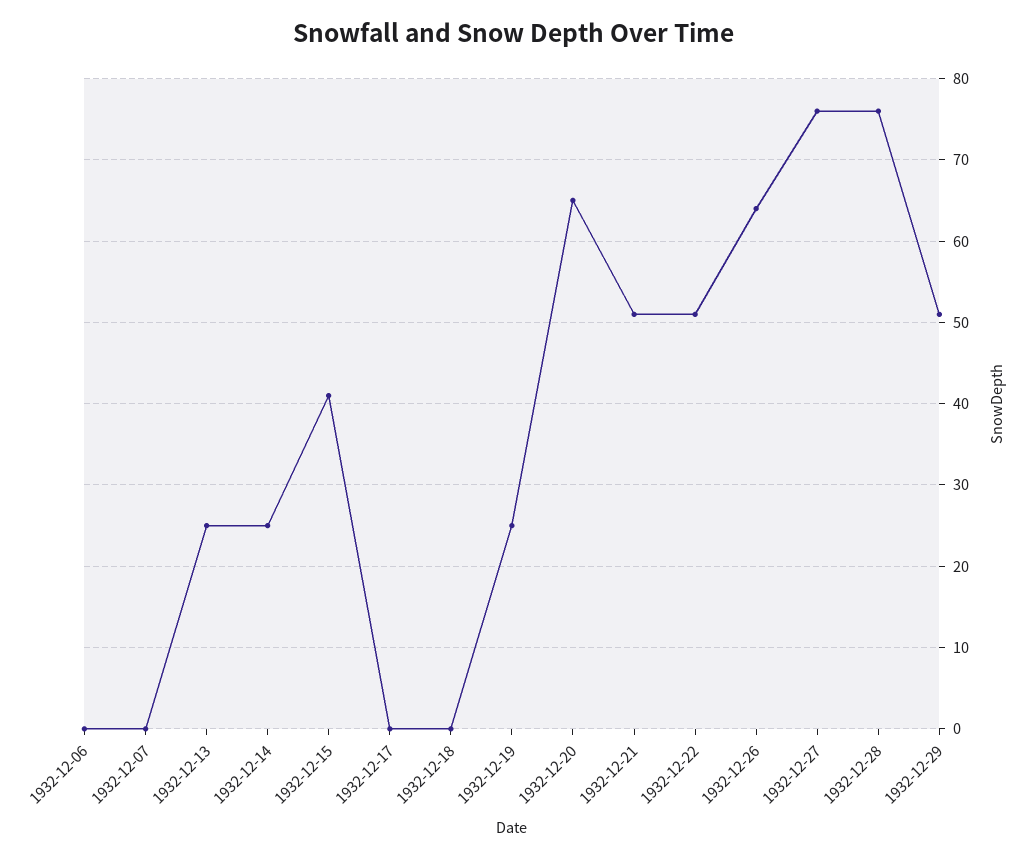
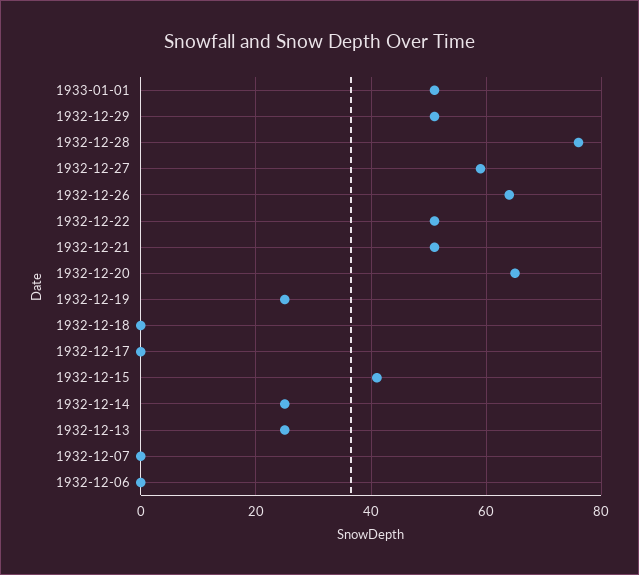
1932-12-27: 76 -> 60
1933-01-01: none -> 50

